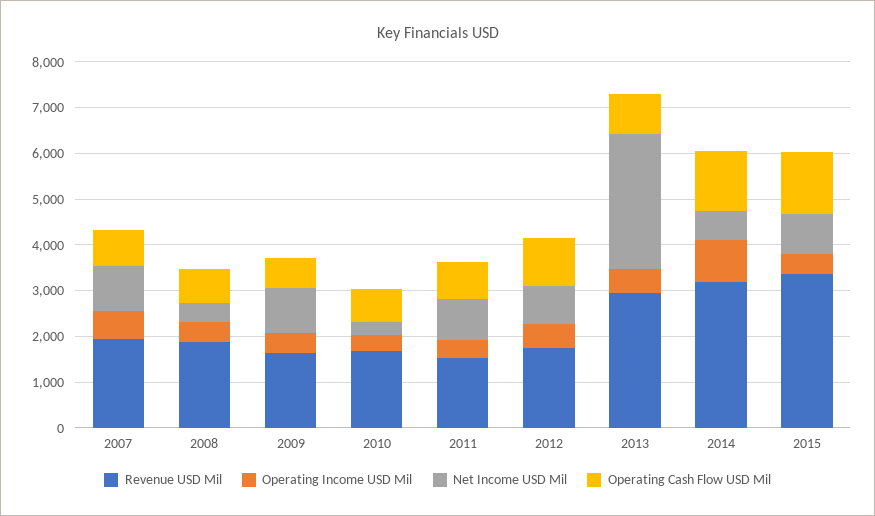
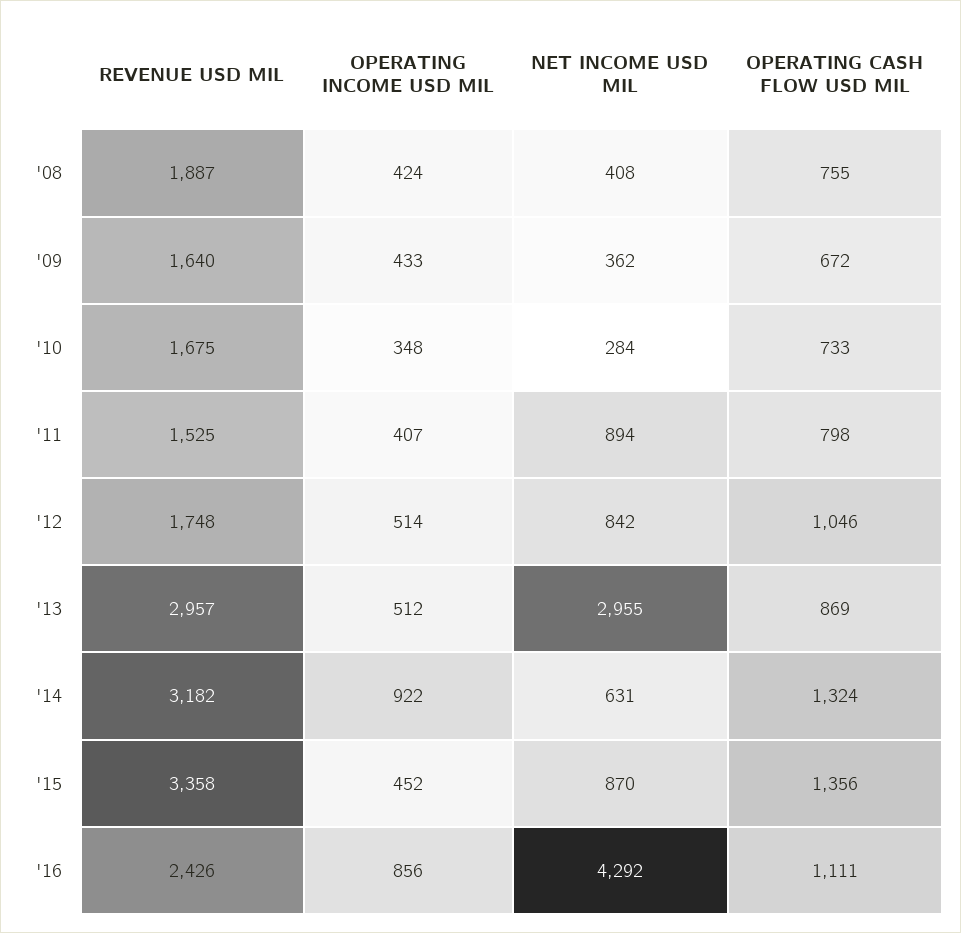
Revenue USD Mil, 2007: 2000 -> none
Operating Income USD Mil, 2007: 600 -> none
Net Income USD Mil, 2007: 1000 -> none
Operating Cash Flow USD Mil, 2007: 800 -> none
Net Income USD Mil, 2009: 1000 -> 362
Revenue USD Mil, '16: none -> 2426
Operating Income USD Mil, '16: none -> 856
Net Income USD Mil, '16: none -> 4292
Operating Cash Flow USD Mil, '16: none -> 1111

